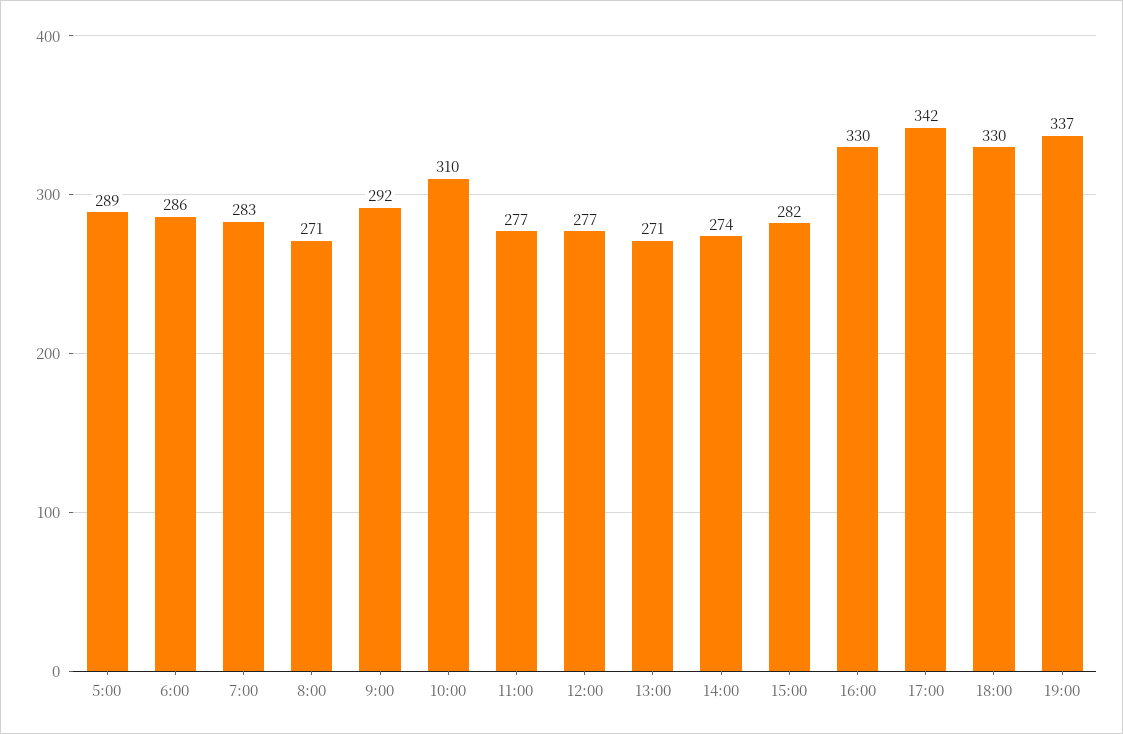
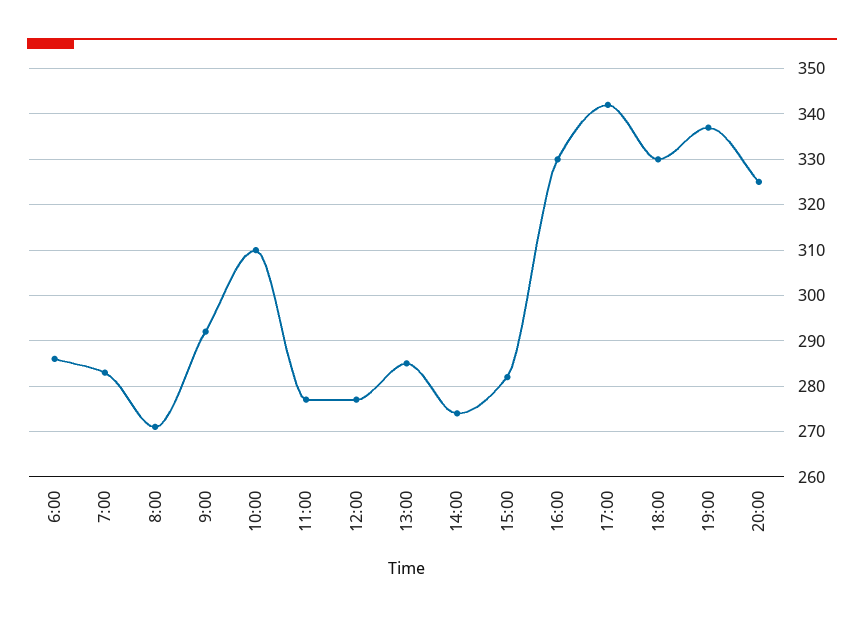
5:00: 289 -> none
13:00: 271 -> 285
20:00: none -> 325

